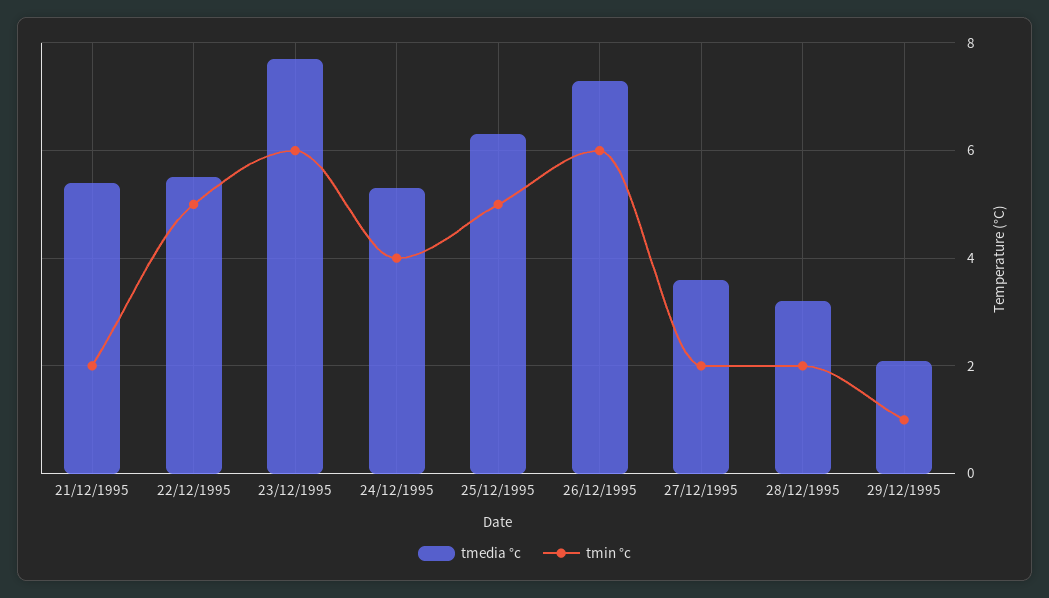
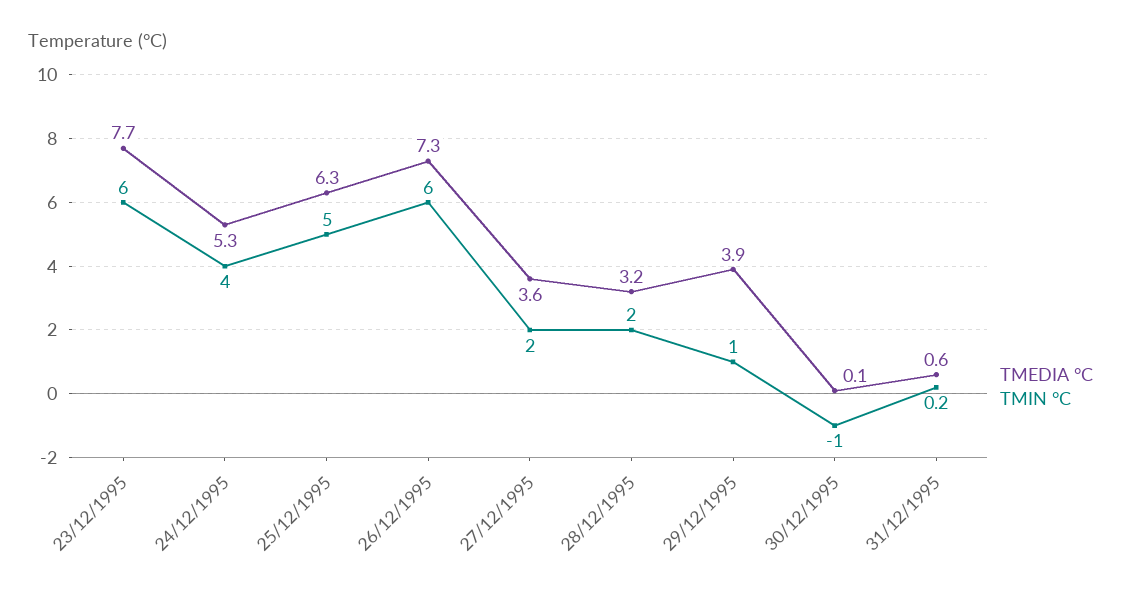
tmedia °c, 21/12/1995: 5.5 -> none
tmin °c, 21/12/1995: 2 -> none
tmedia °c, 22/12/1995: 5.5 -> none
tmin °c, 22/12/1995: 5 -> none
tmedia °c, 29/12/1995: 2 -> 3.9
tmedia °c, 30/12/1995: none -> 0.1
tmin °c, 30/12/1995: none -> -1
tmedia °c, 31/12/1995: none -> 0.6
tmin °c, 31/12/1995: none -> 0.2

